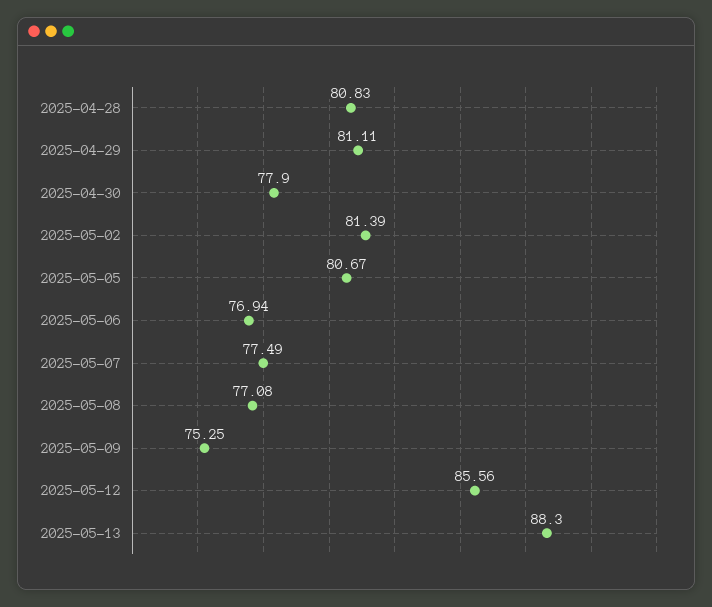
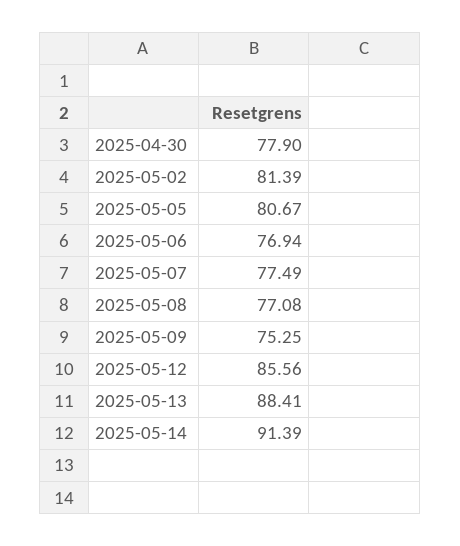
2025-04-28: 80.83 -> none
2025-04-29: 81.11 -> none
2025-05-13: 88.3 -> 88.41
2025-05-14: none -> 91.39

